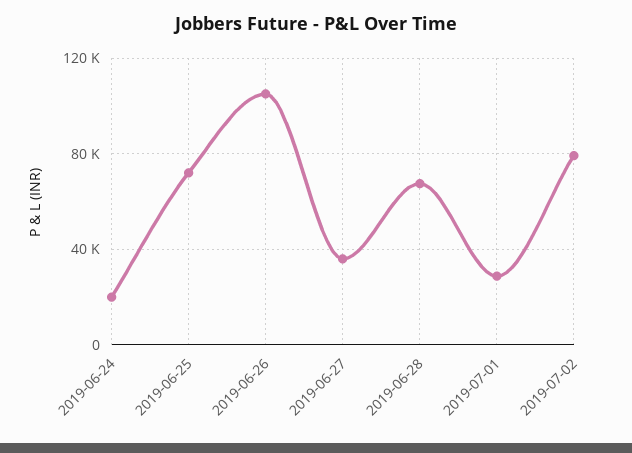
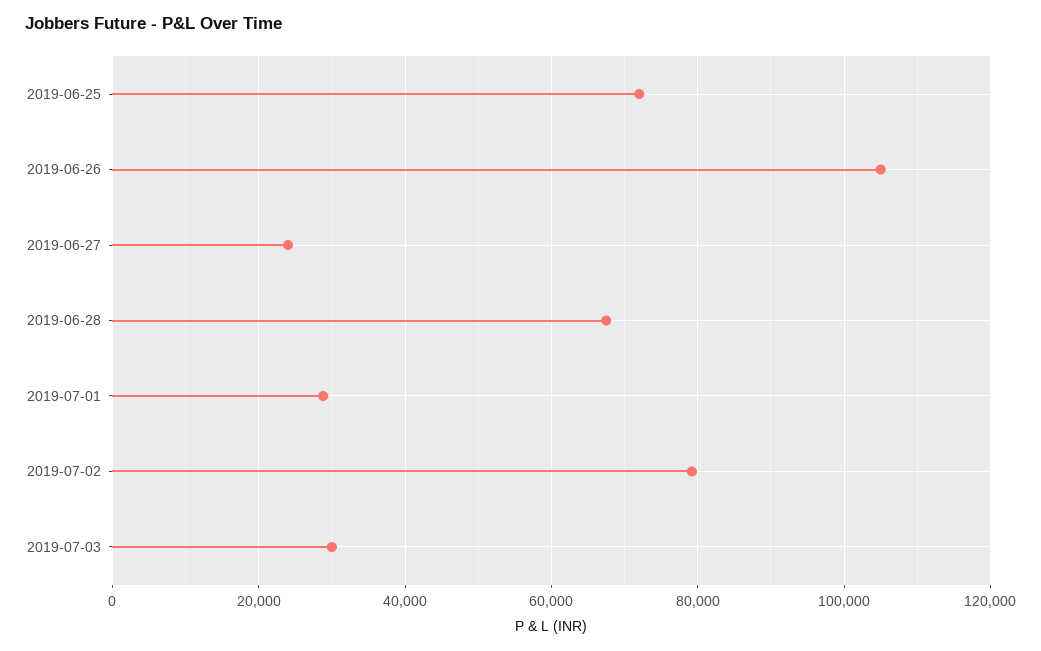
2019-06-24: 20000 -> none
2019-06-27: 35000 -> 24000
2019-07-03: none -> 30000

